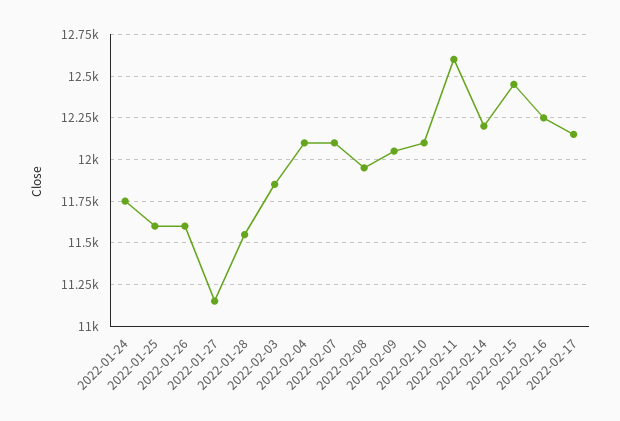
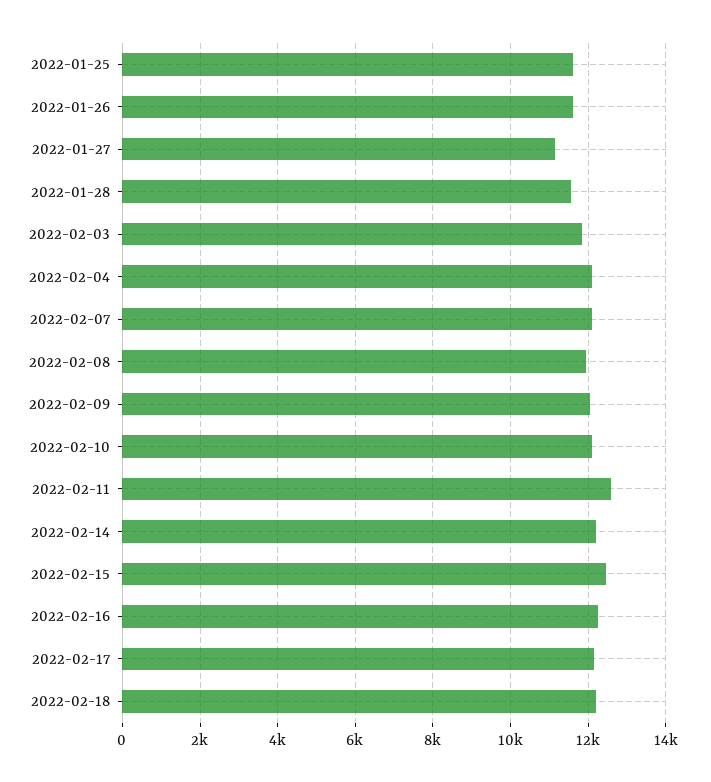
2022-01-24: 11750 -> none
2022-02-18: none -> 12200

